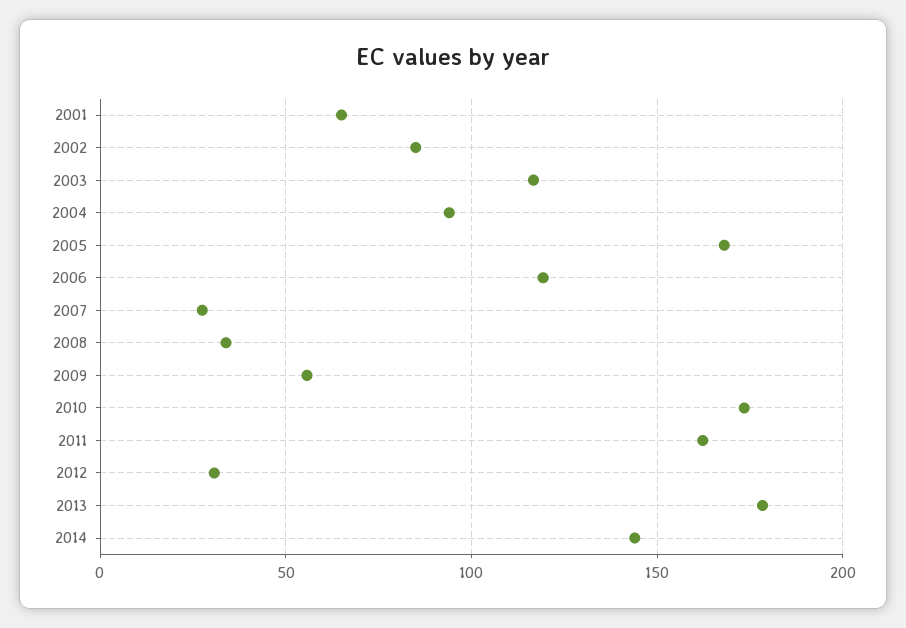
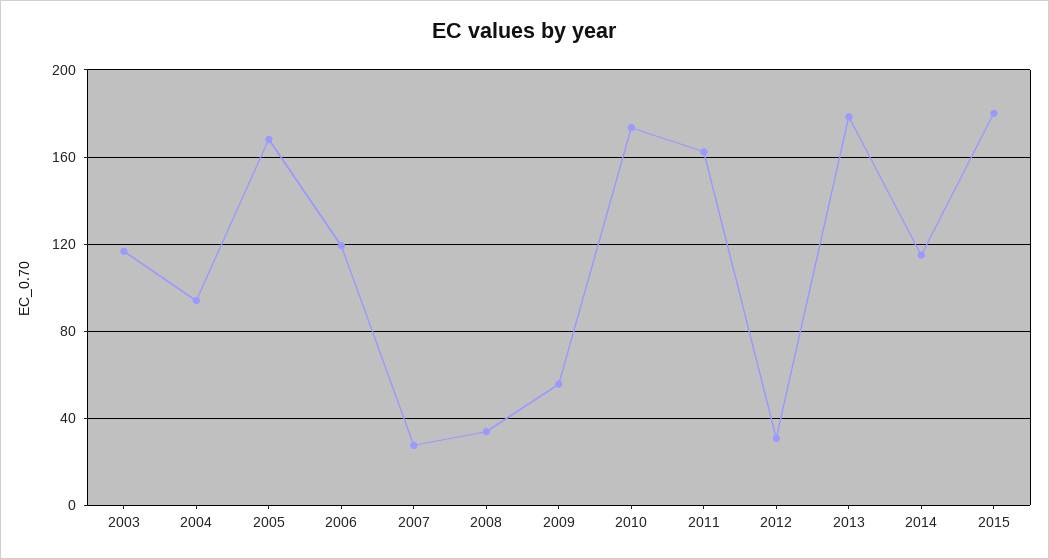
2001: 65 -> none
2002: 85 -> none
2014: 145 -> 115
2015: none -> 180

